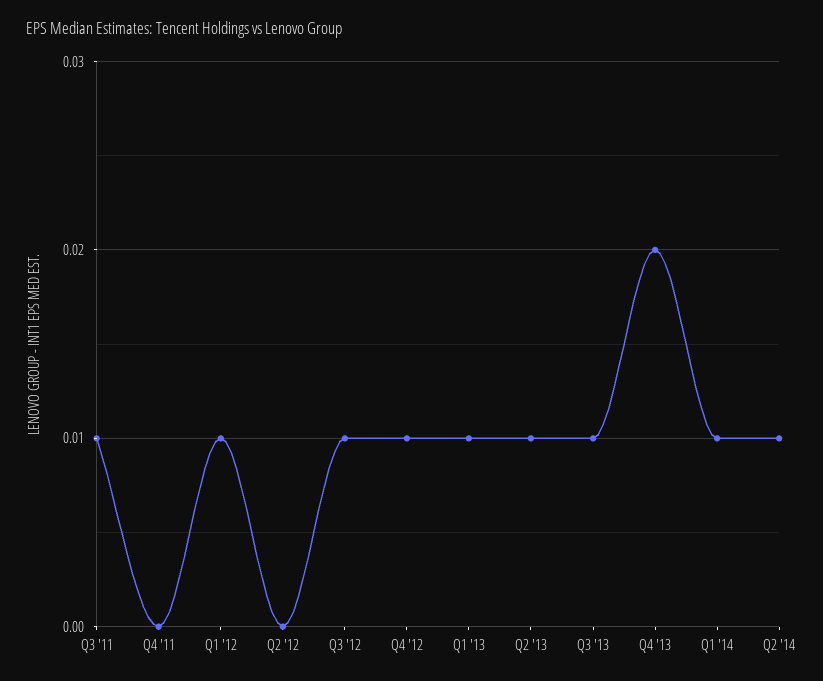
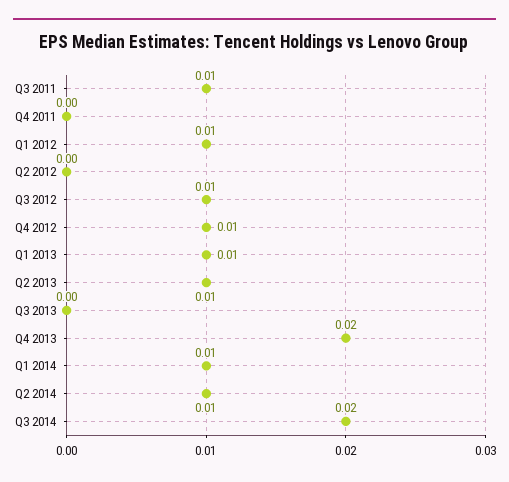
Q3 '13: 0.01 -> 0
Q3 2014: none -> 0.02

